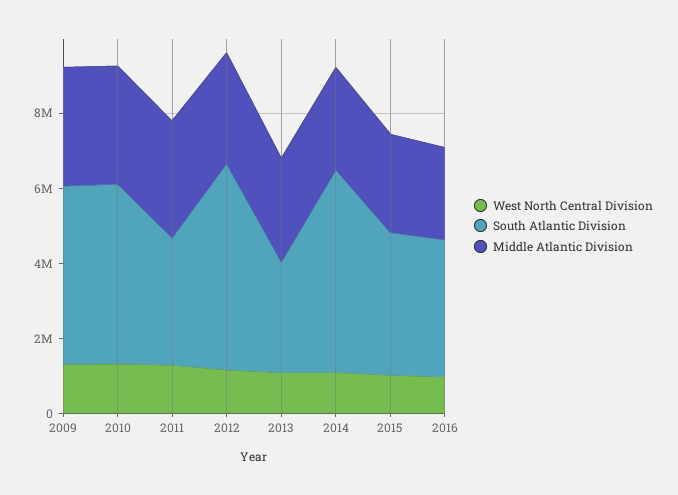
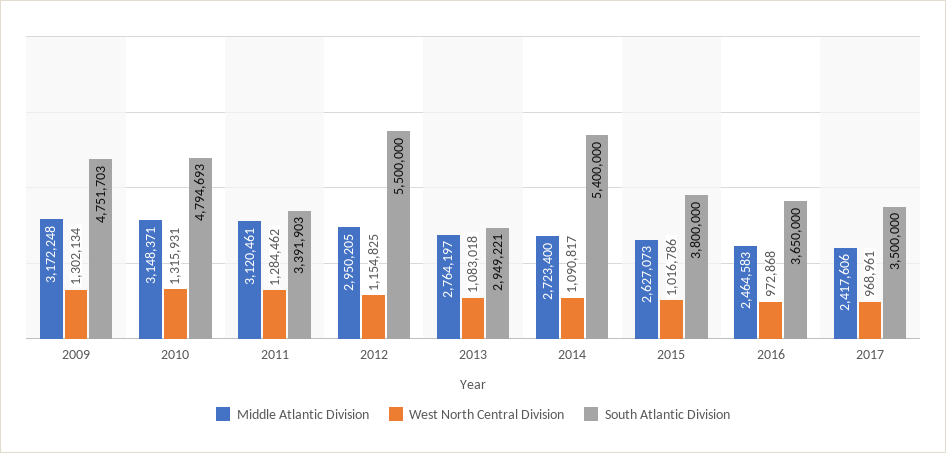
Middle Atlantic Division, 2017: none -> 2417606
West North Central Division, 2017: none -> 968961
South Atlantic Division, 2017: none -> 3500000

